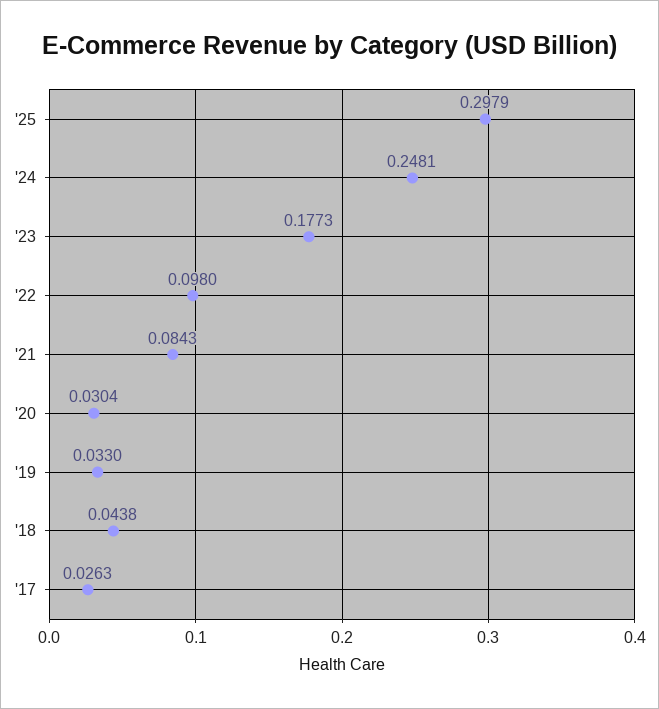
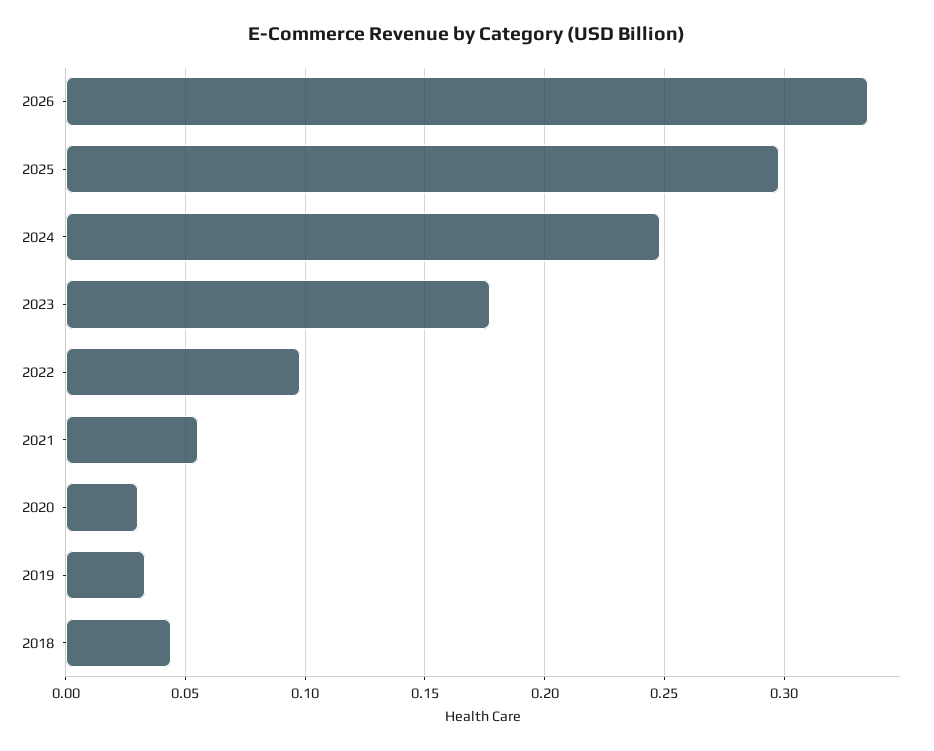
'21: 0.0843 -> 0.055
'17: 0.0263 -> none
2026: none -> 0.335

